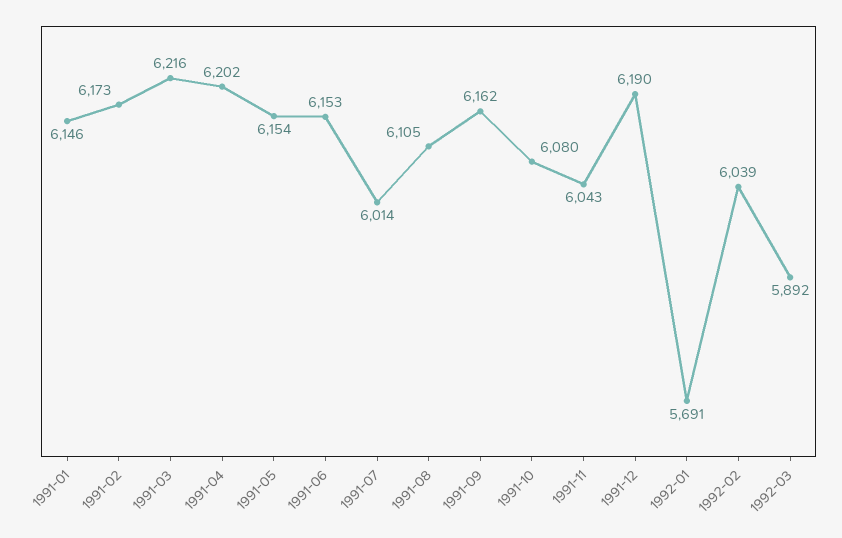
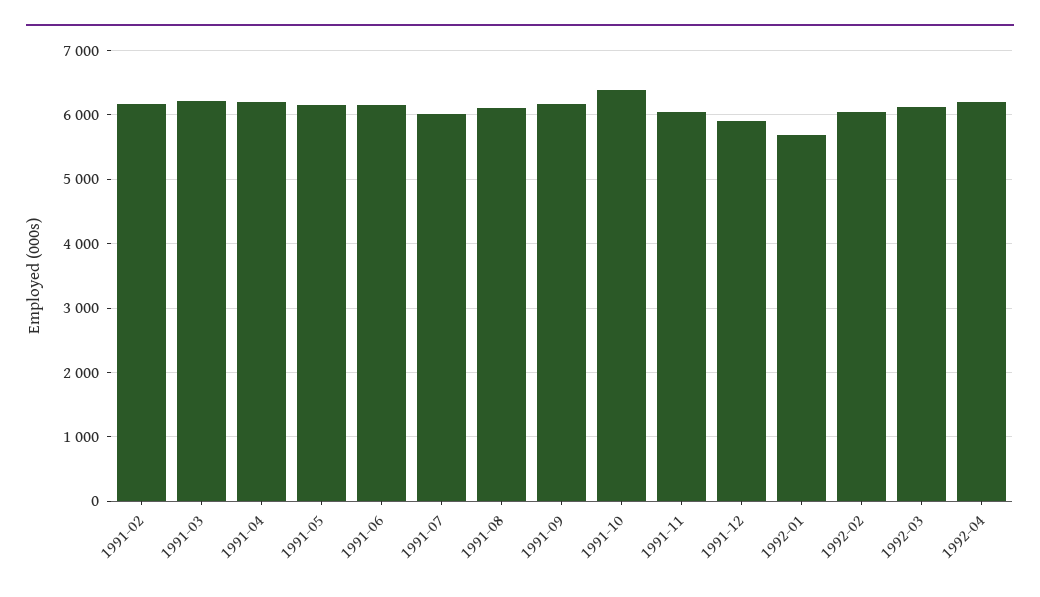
1991-01: 6146 -> none
1991-10: 6080 -> 6400
1991-12: 6190 -> 5900
1992-03: 5892 -> 6100
1992-04: none -> 6200

